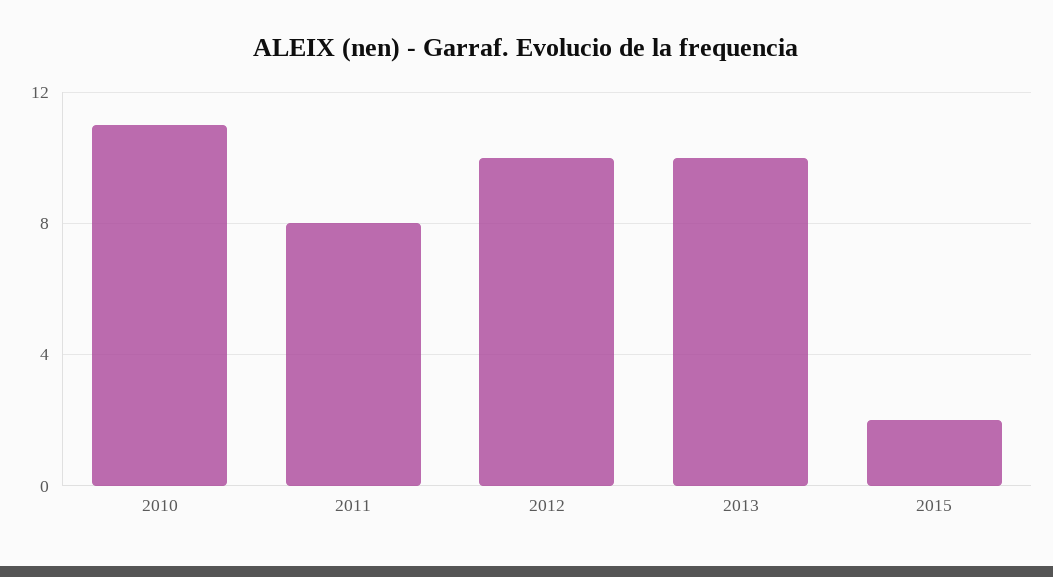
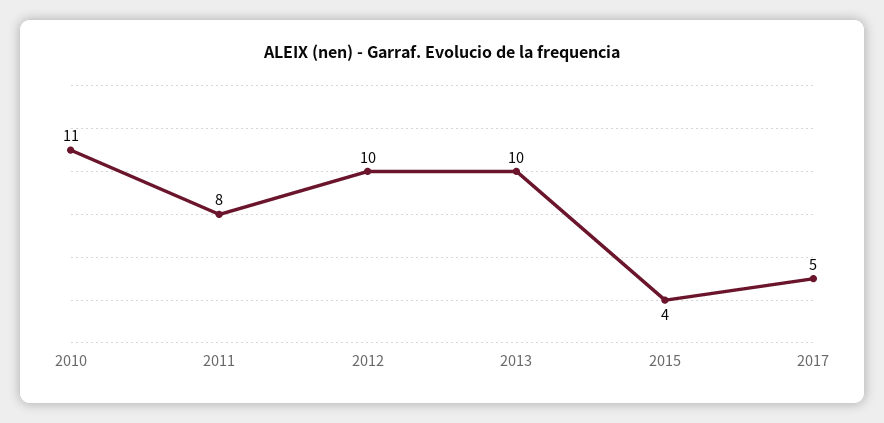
2015: 2 -> 4
2017: none -> 5

